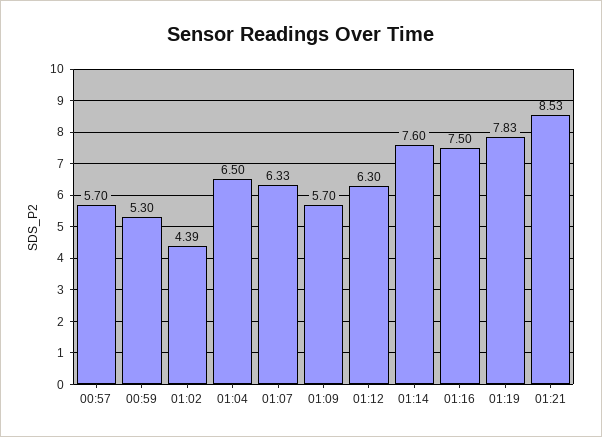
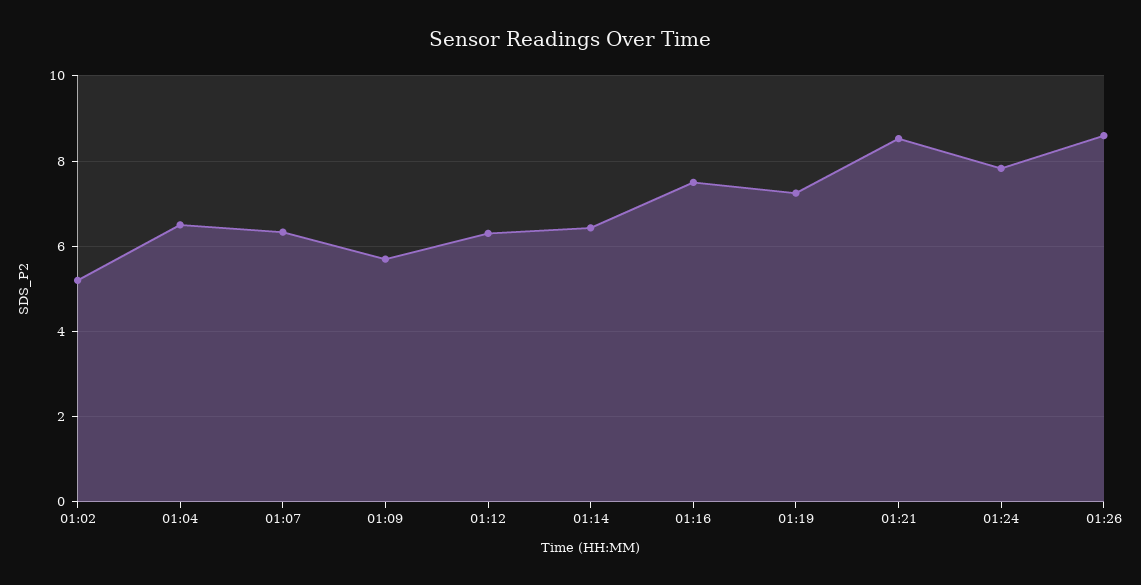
00:57: 5.7 -> none
00:59: 5.3 -> none
01:02: 4.39 -> 5.2
01:14: 7.6 -> 6.4
01:19: 7.83 -> 7.2
01:24: none -> 7.8
01:26: none -> 8.6

